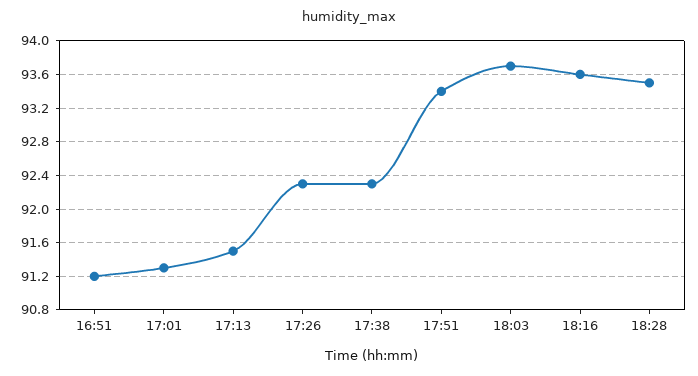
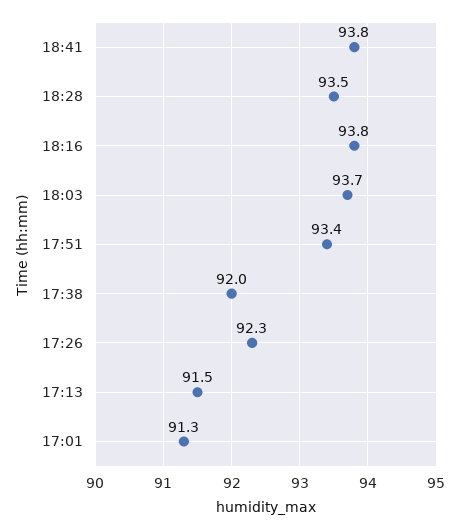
16:51: 91.2 -> none
17:38: 92.3 -> 92
18:16: 93.6 -> 93.8
18:41: none -> 93.8

